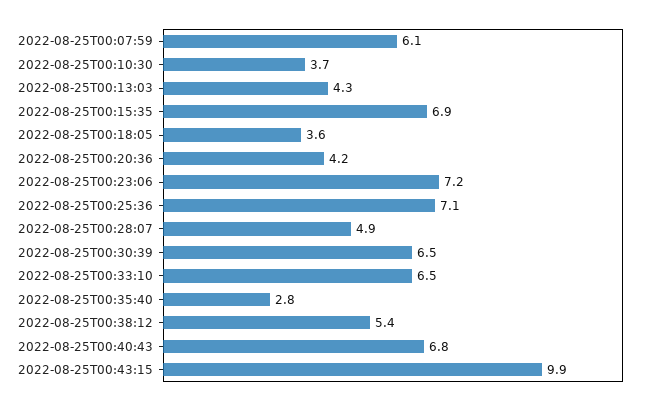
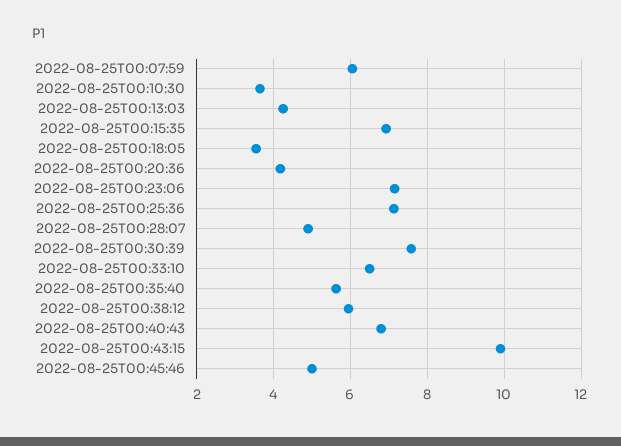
2022-08-25T00:30:39: 6.5 -> 7.6
2022-08-25T00:35:40: 2.8 -> 5.6
2022-08-25T00:38:12: 5.4 -> 6
2022-08-25T00:45:46: none -> 5

